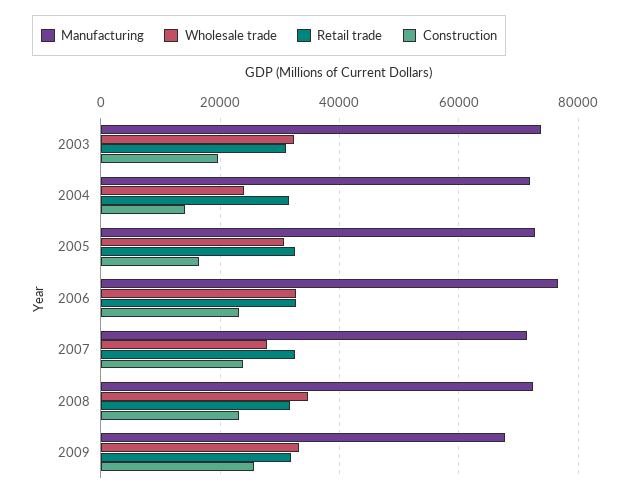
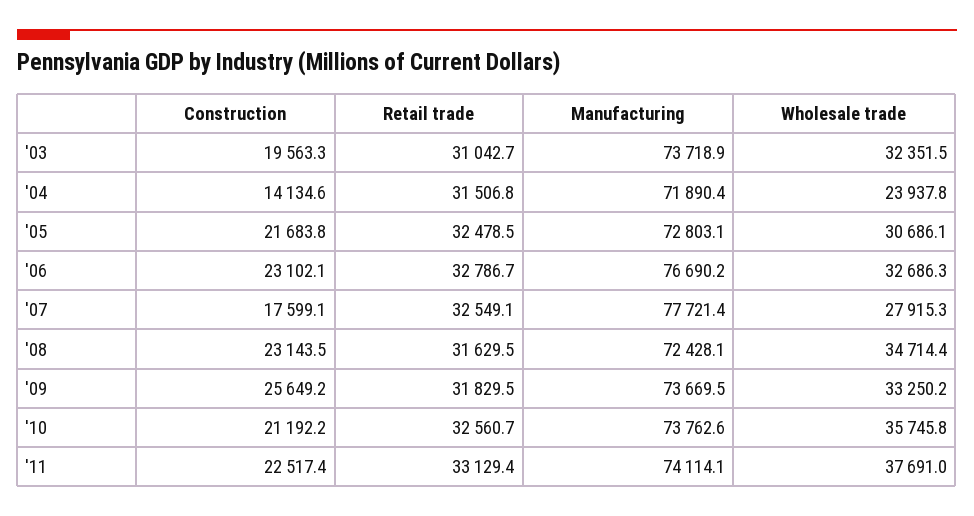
Construction, 2005: 16000 -> 21683.8
Manufacturing, 2007: 72000 -> 77721.4
Construction, 2007: 24000 -> 17599.1
Manufacturing, 2009: 68000 -> 73669.5
Construction, '10: none -> 21192.2
Retail trade, '10: none -> 32560.7
Manufacturing, '10: none -> 73762.6
Wholesale trade, '10: none -> 35745.8
Construction, '11: none -> 22517.4
Retail trade, '11: none -> 33129.4
Manufacturing, '11: none -> 74114.1
Wholesale trade, '11: none -> 37691

